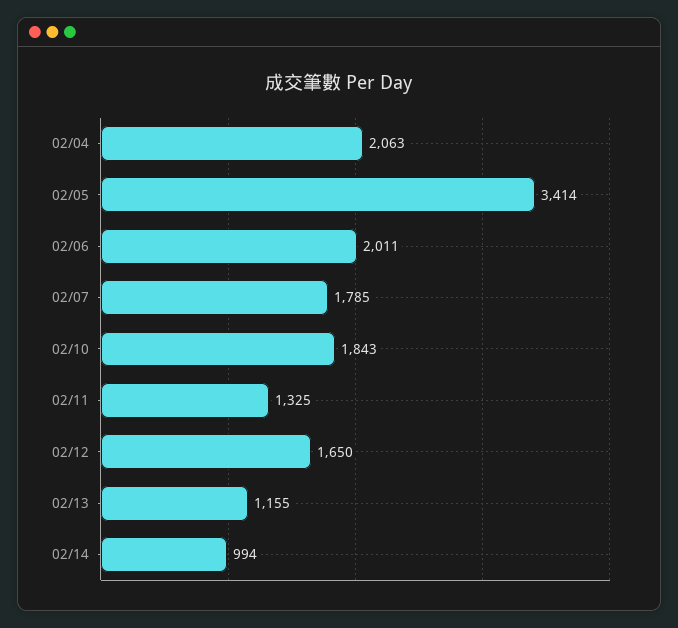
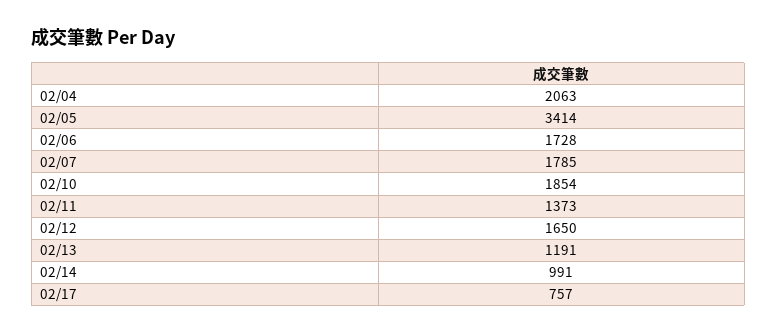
02/06: 2011 -> 1728
02/10: 1843 -> 1854
02/11: 1325 -> 1373
02/13: 1155 -> 1191
02/14: 994 -> 991
02/17: none -> 757

